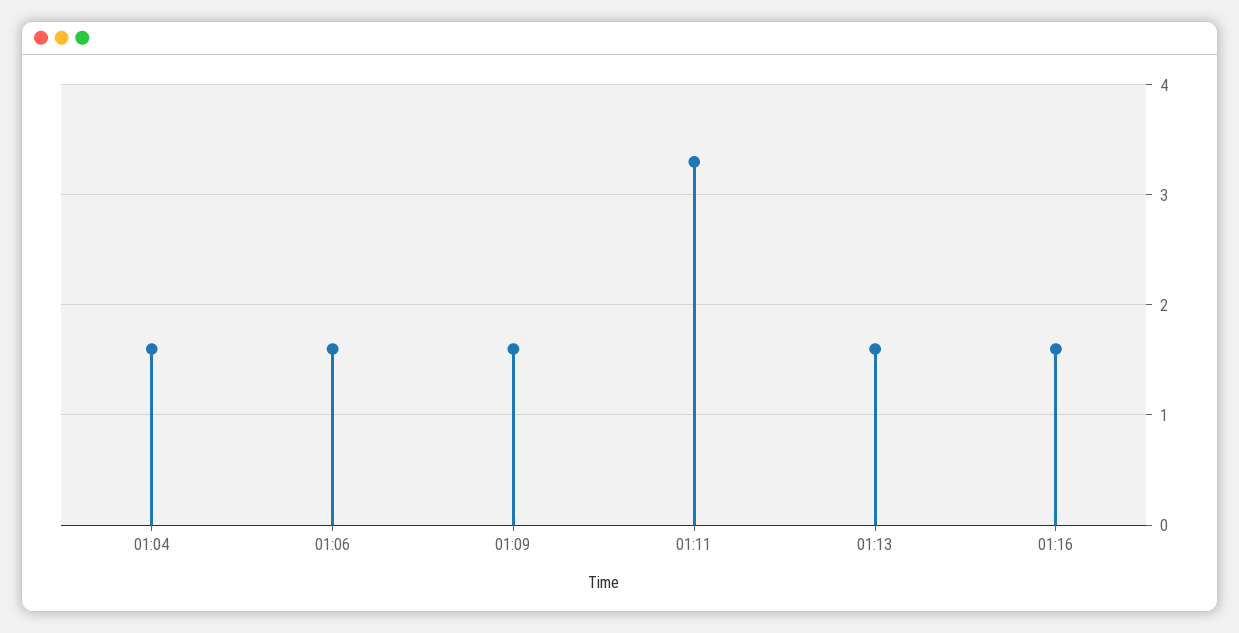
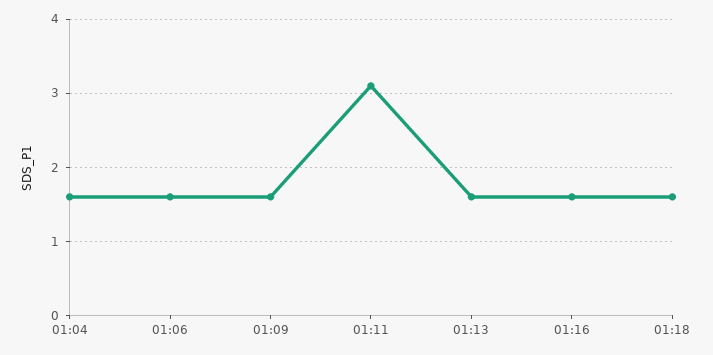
01:11: 3.3 -> 3.1
01:18: none -> 1.6

